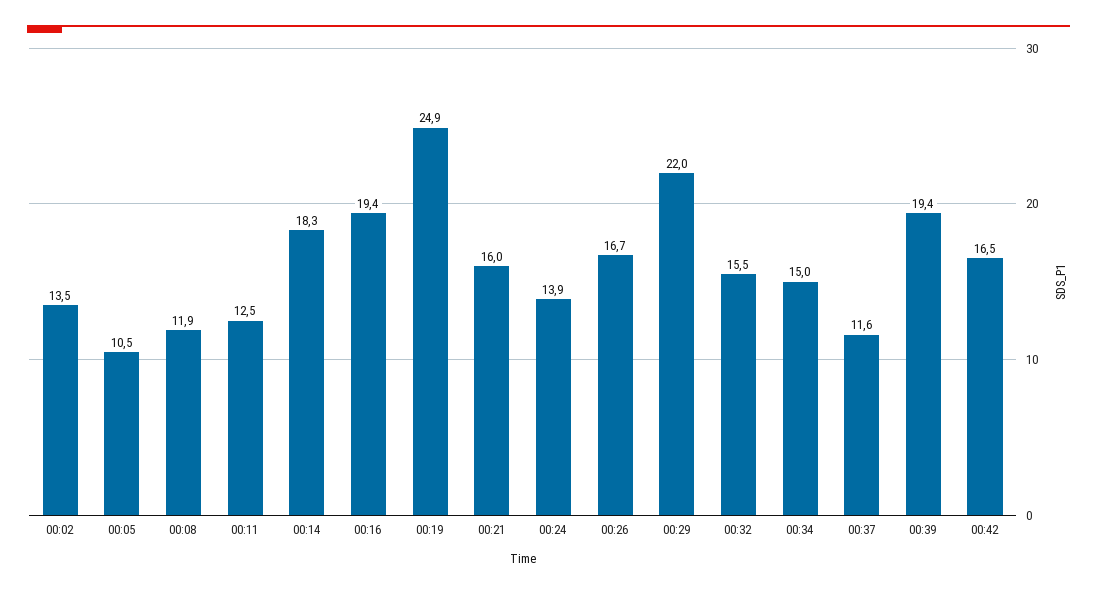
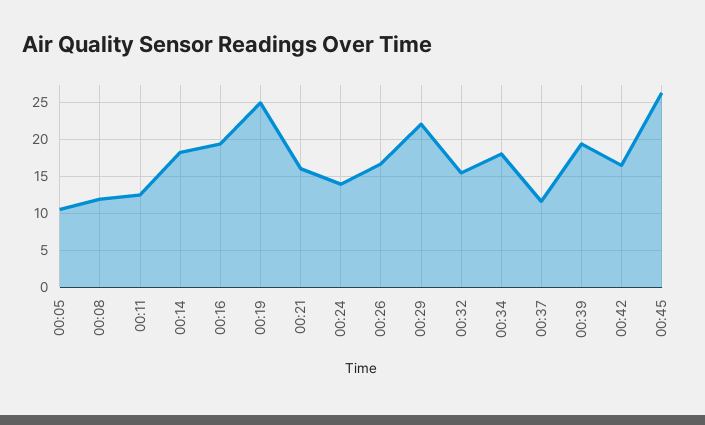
00:02: 13.5 -> none
00:34: 15 -> 18
00:45: none -> 26

